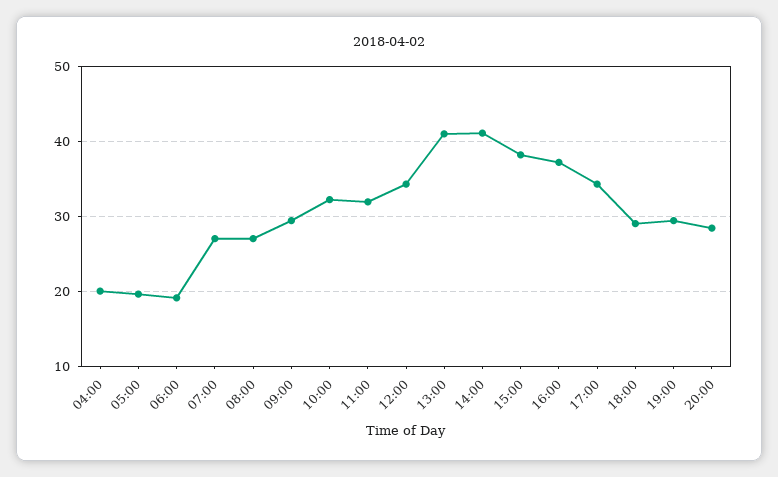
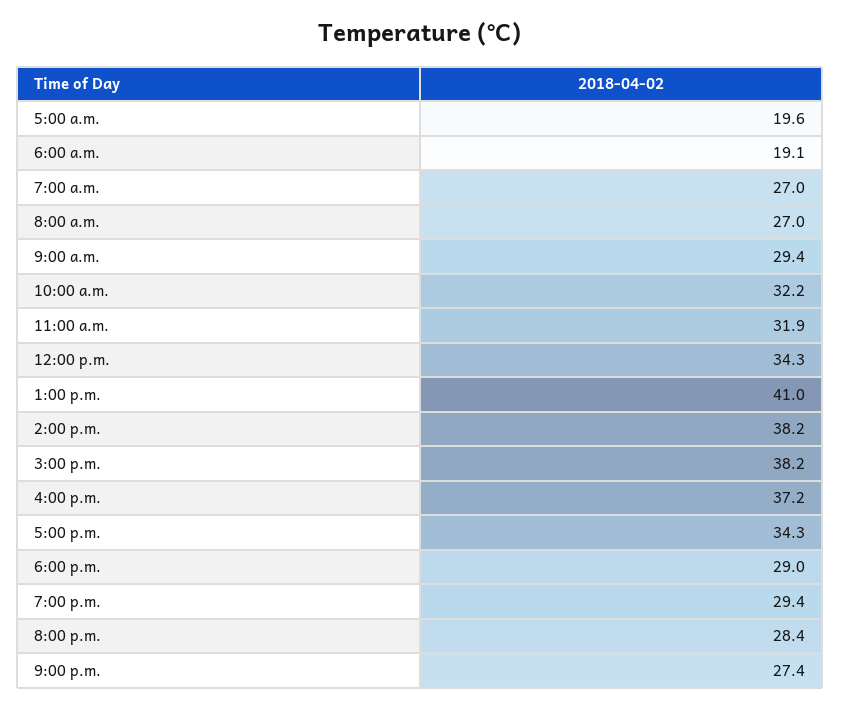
04:00: 20 -> none
14:00: 41 -> 38.2
9:00 p.m.: none -> 27.4

